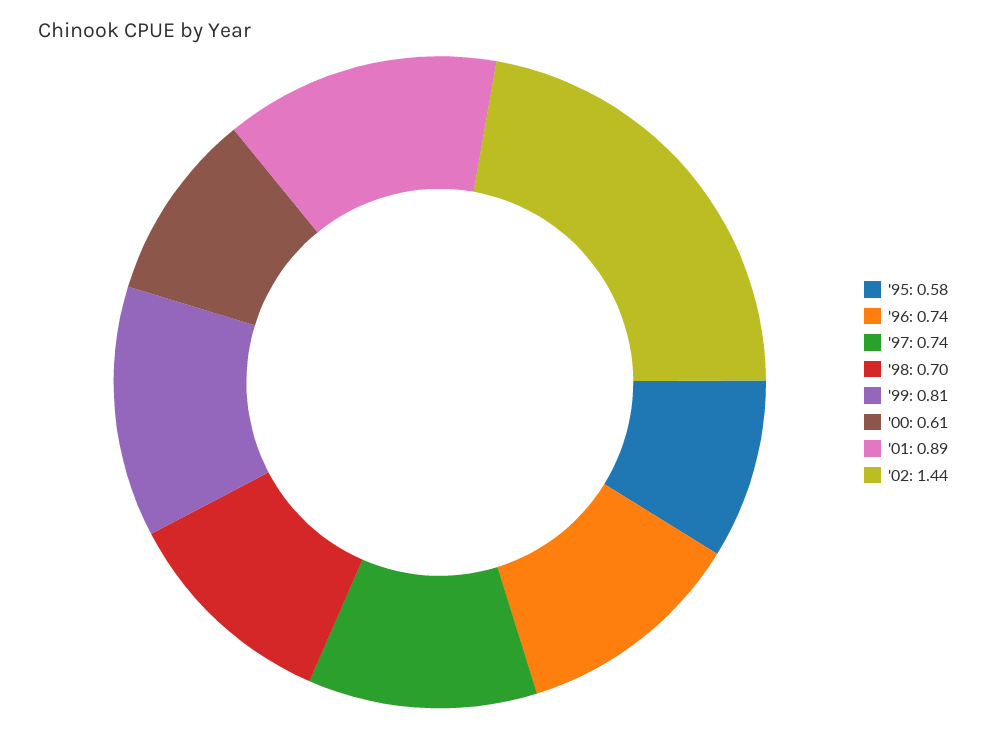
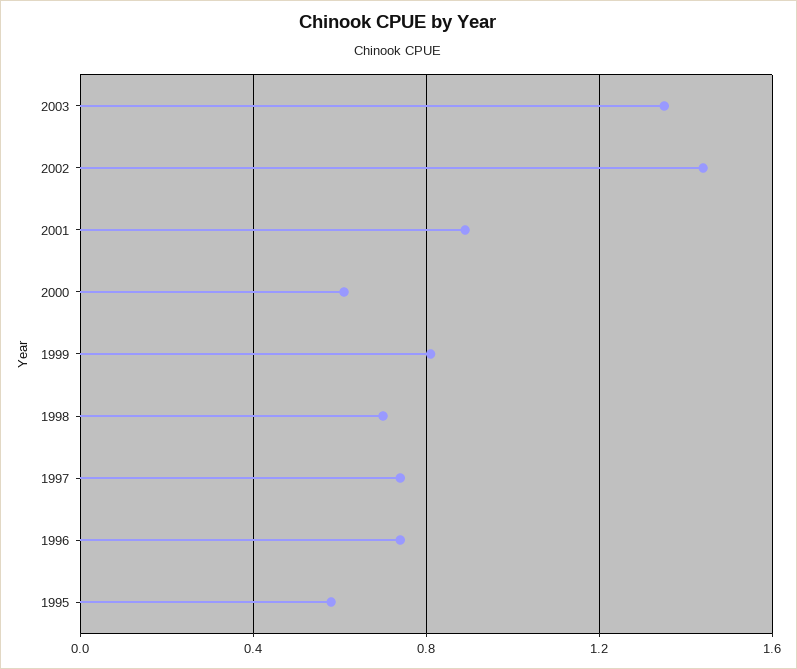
2003: none -> 1.35

